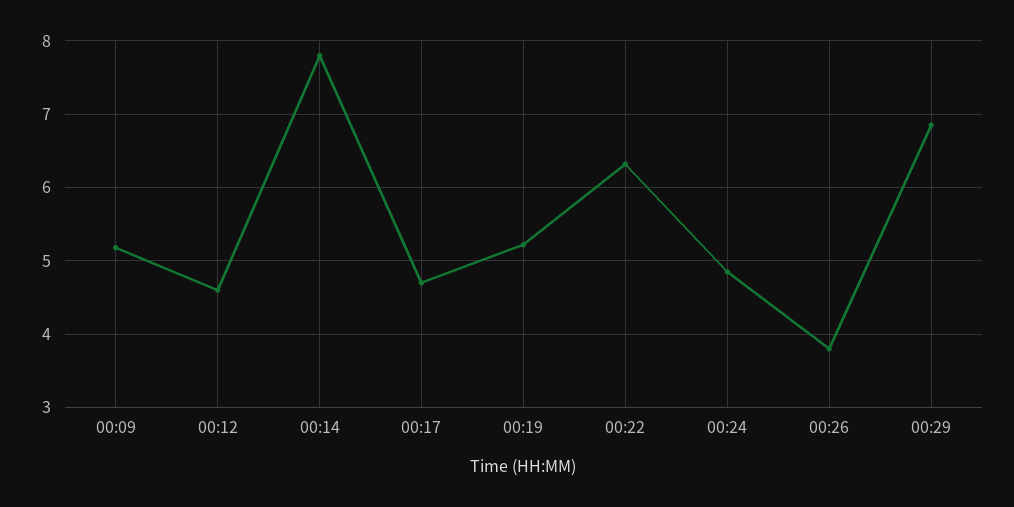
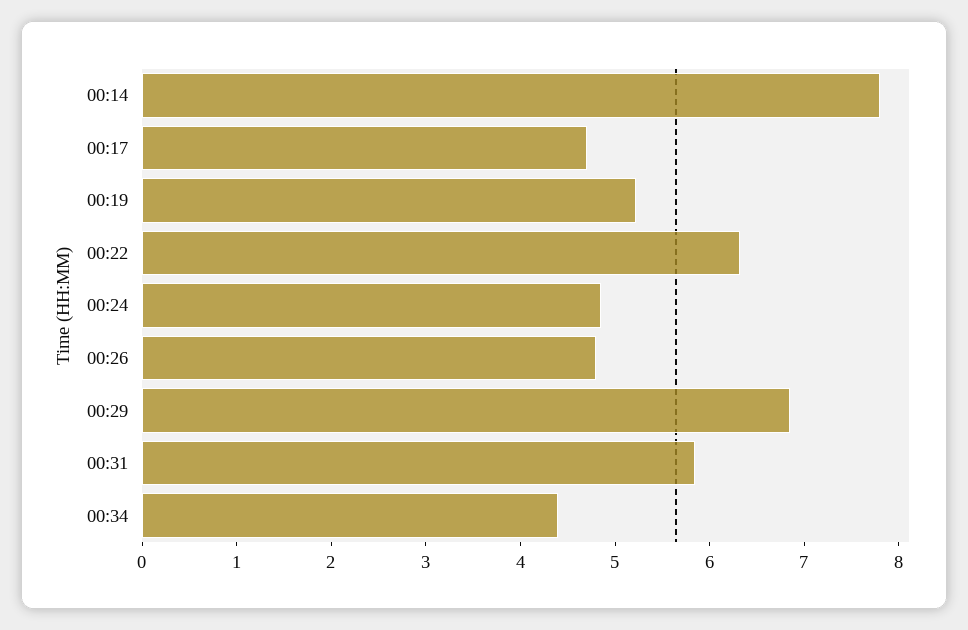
00:09: 5.2 -> none
00:12: 4.6 -> none
00:26: 3.8 -> 4.8
00:31: none -> 5.8
00:34: none -> 4.4

